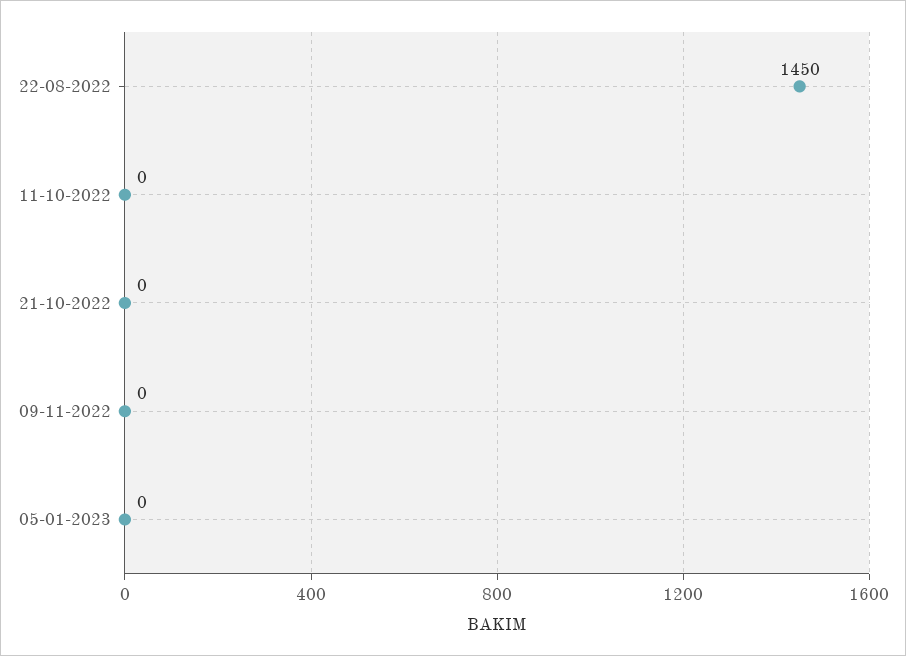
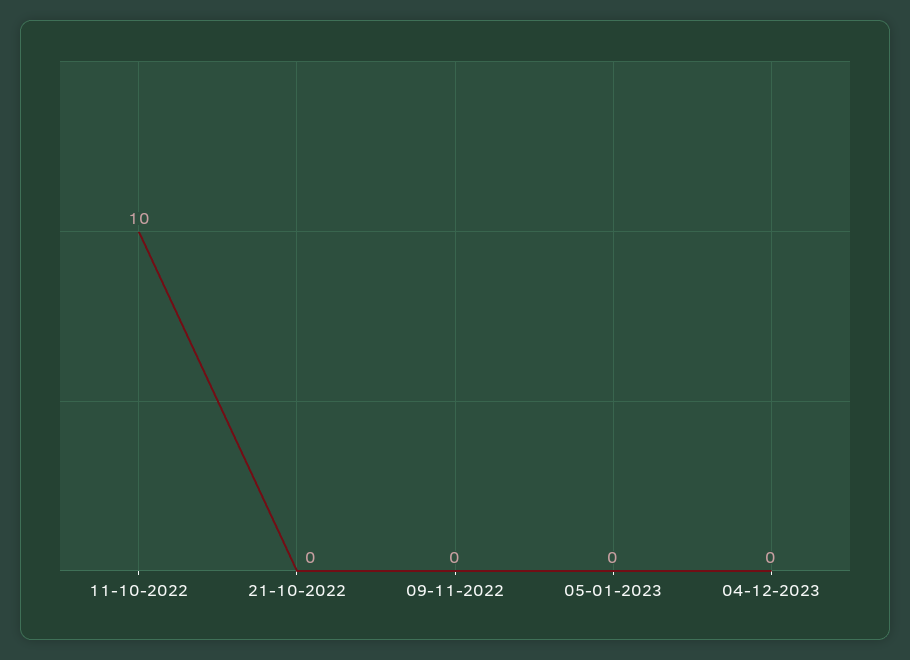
22-08-2022: 1450 -> none
11-10-2022: 0 -> 10
04-12-2023: none -> 0

